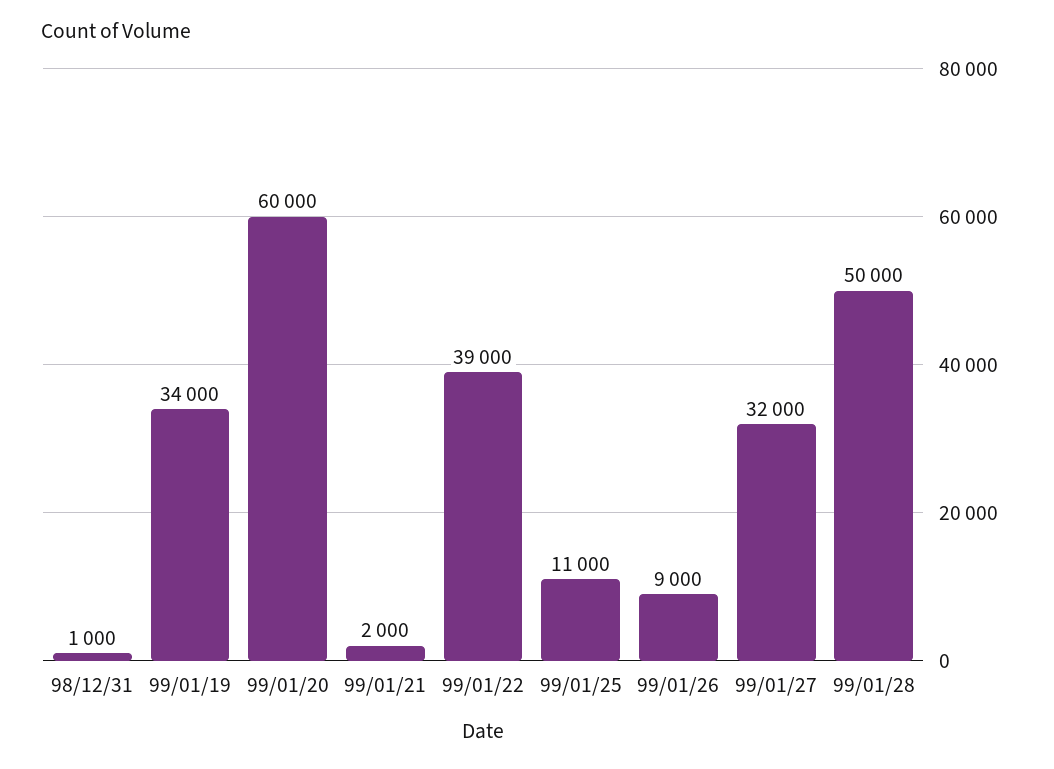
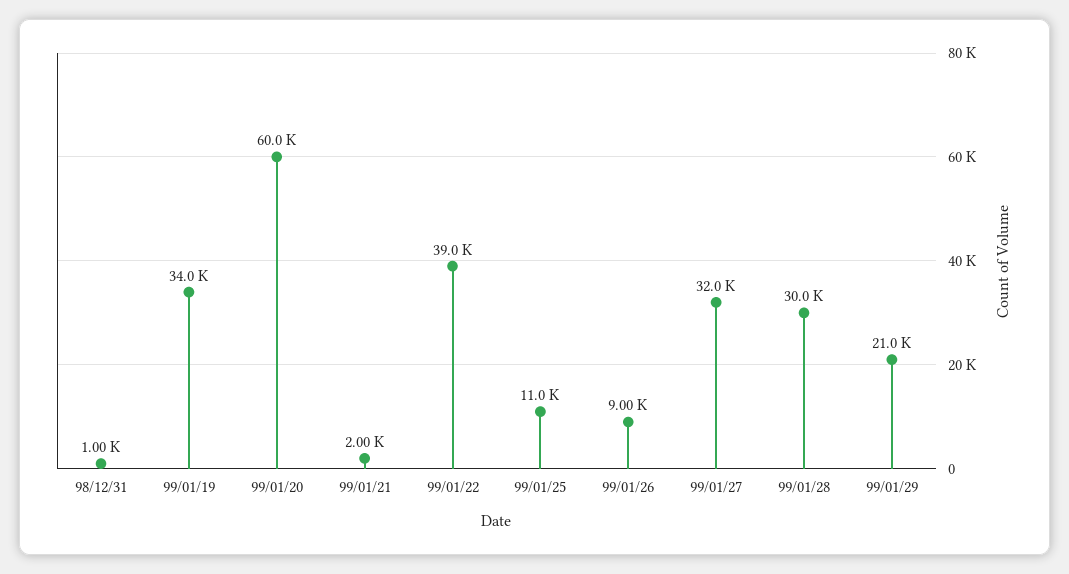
99/01/28: 50000 -> 30000
99/01/29: none -> 21000

